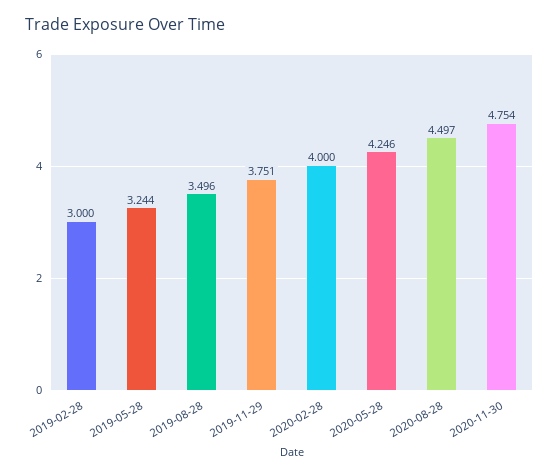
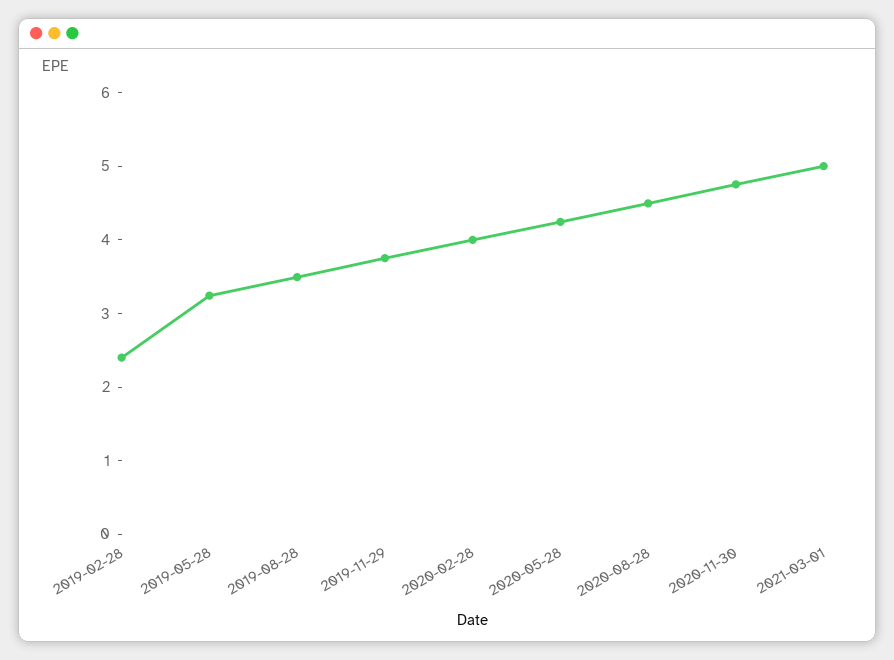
2019-02-28: 3 -> 2.4
2021-03-01: none -> 5

